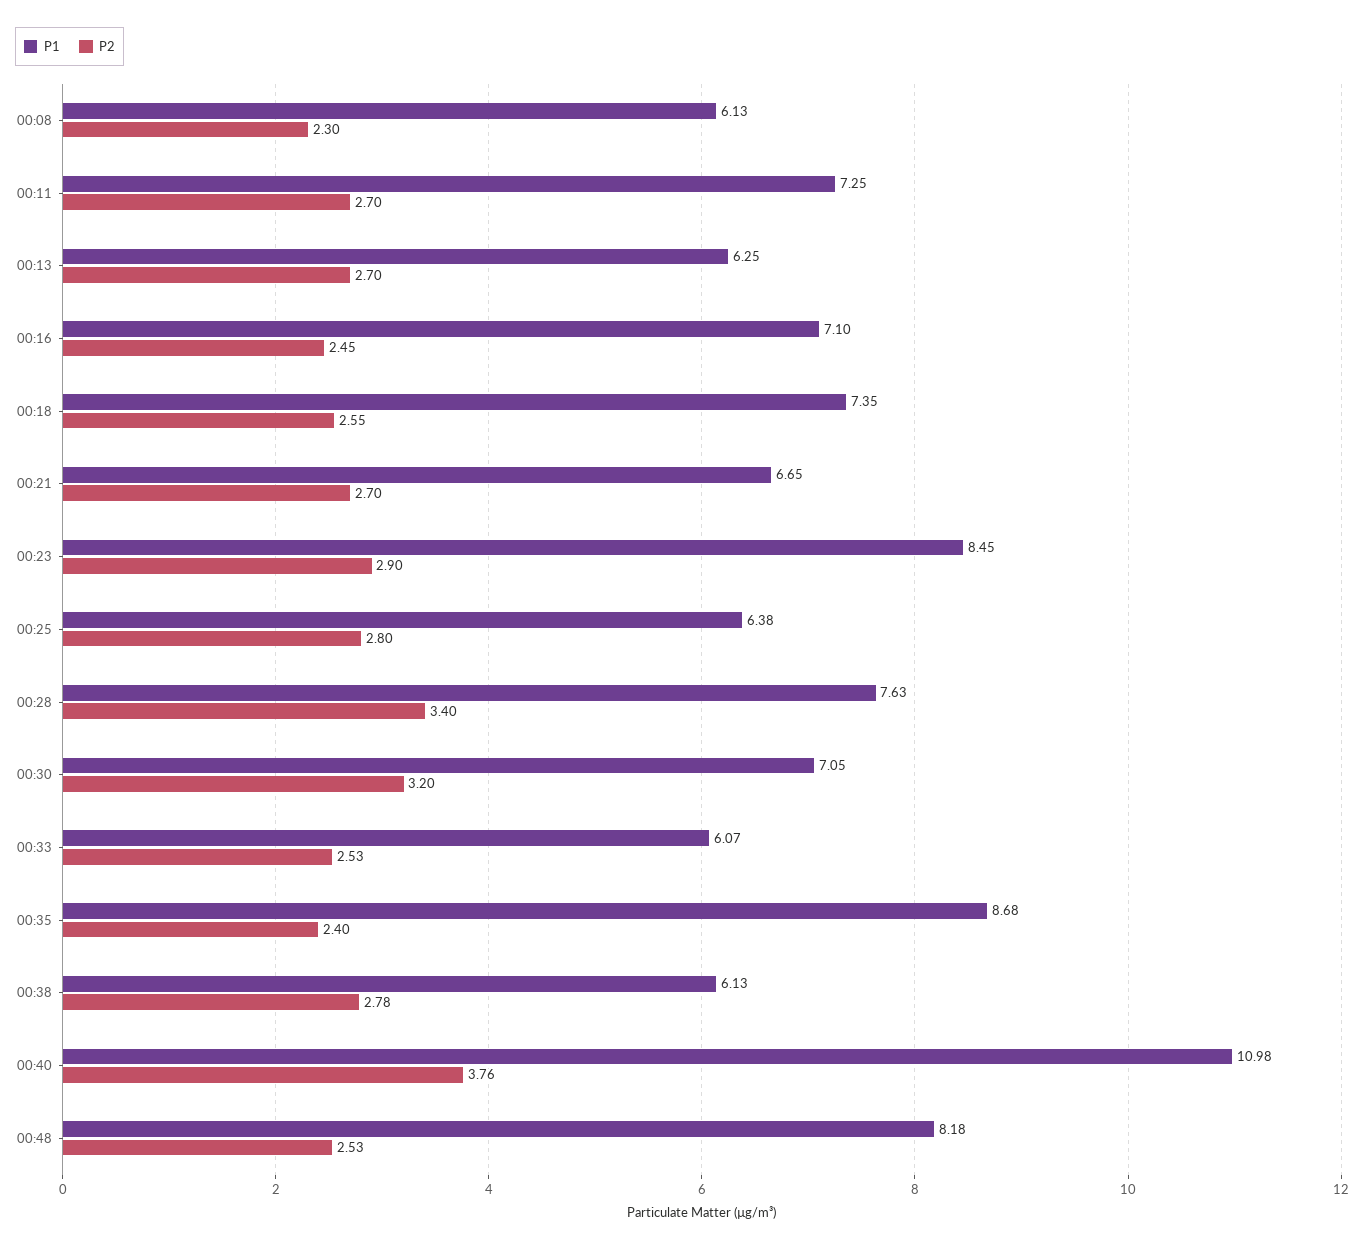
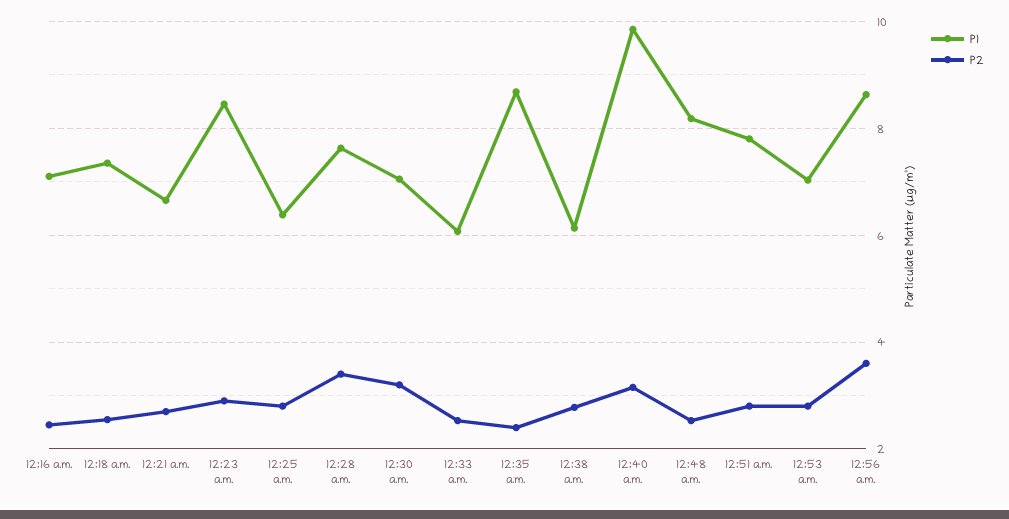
P1, 00:08: 6.13 -> none
P2, 00:08: 2.3 -> none
P1, 00:11: 7.25 -> none
P2, 00:11: 2.7 -> none
P1, 00:13: 6.25 -> none
P2, 00:13: 2.7 -> none
P1, 00:40: 10.98 -> 9.8
P2, 00:40: 3.76 -> 3.2
P1, 12:51 a.m.: none -> 7.8
P2, 12:51 a.m.: none -> 2.8
P1, 12:53 a.m.: none -> 7
P2, 12:53 a.m.: none -> 2.8
P1, 12:56 a.m.: none -> 8.6
P2, 12:56 a.m.: none -> 3.6

